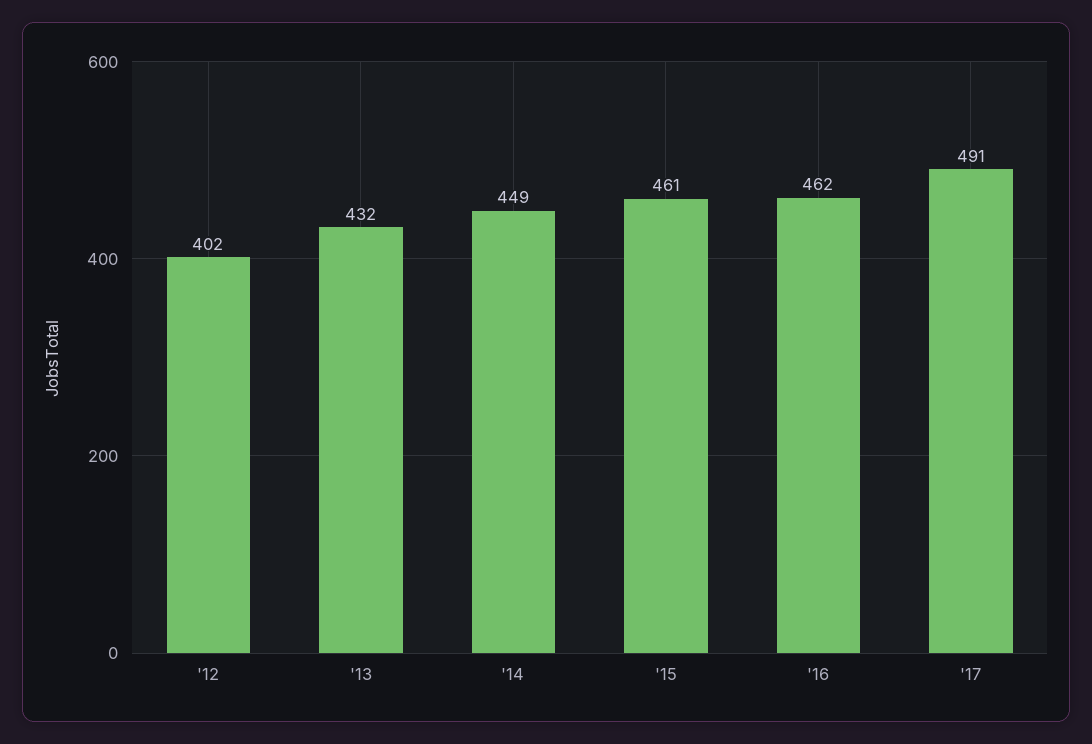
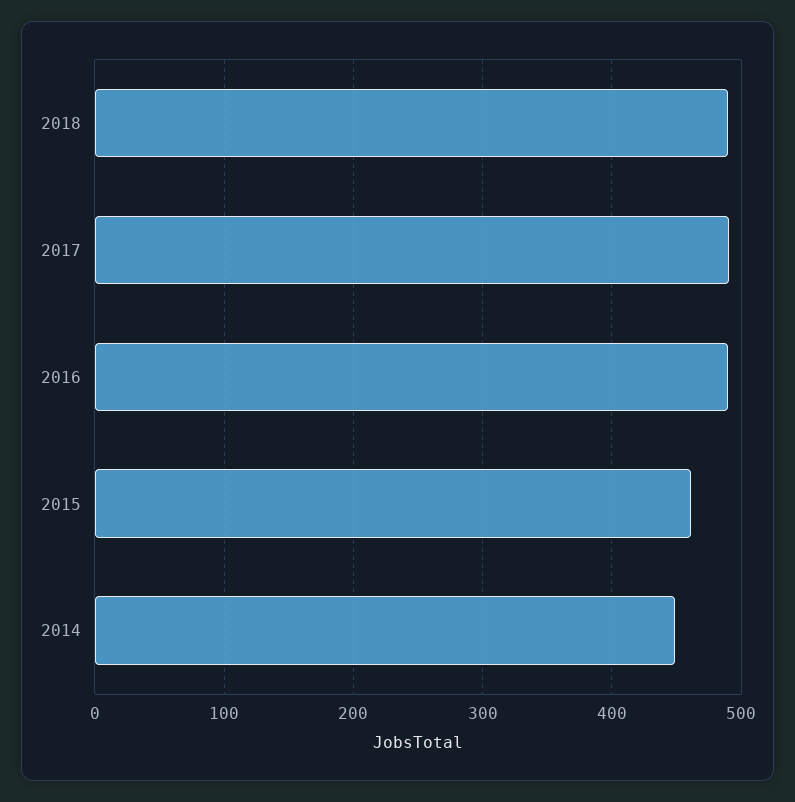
'12: 402 -> none
'13: 432 -> none
'16: 462 -> 490
2018: none -> 490

